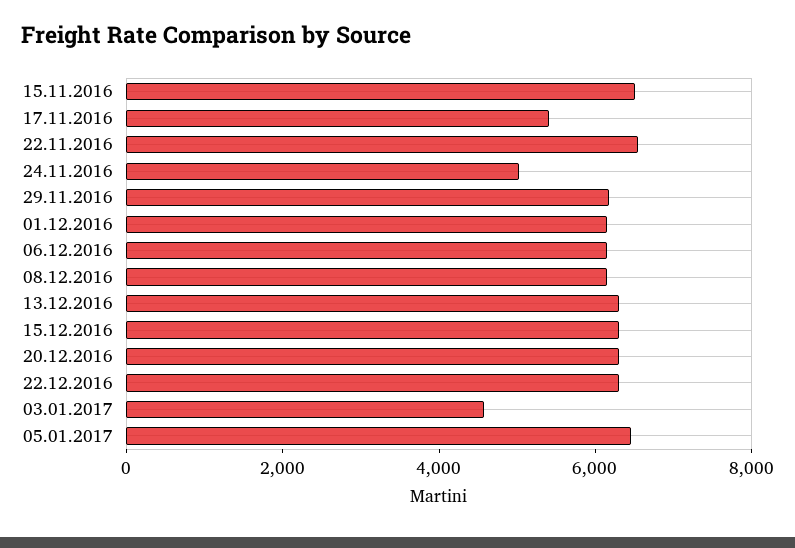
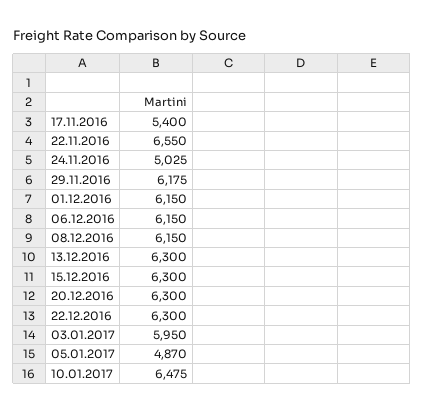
15.11.2016: 6500 -> none
03.01.2017: 4500 -> 5950
05.01.2017: 6500 -> 4870
10.01.2017: none -> 6475

